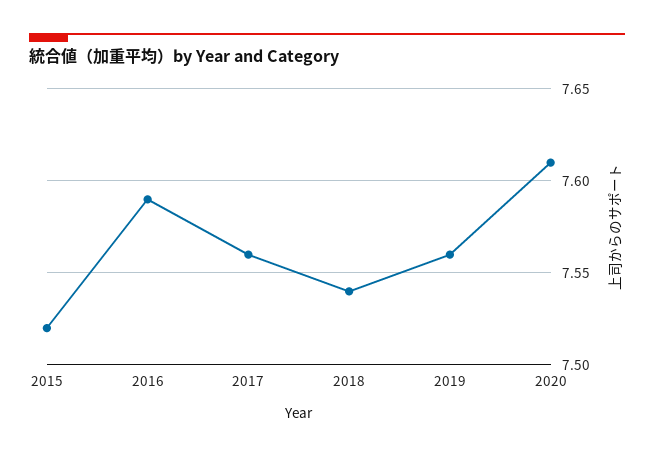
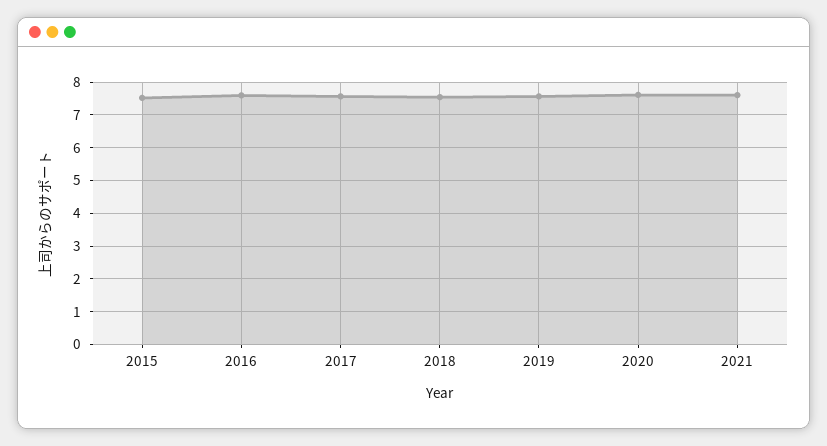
2021: none -> 7.6

